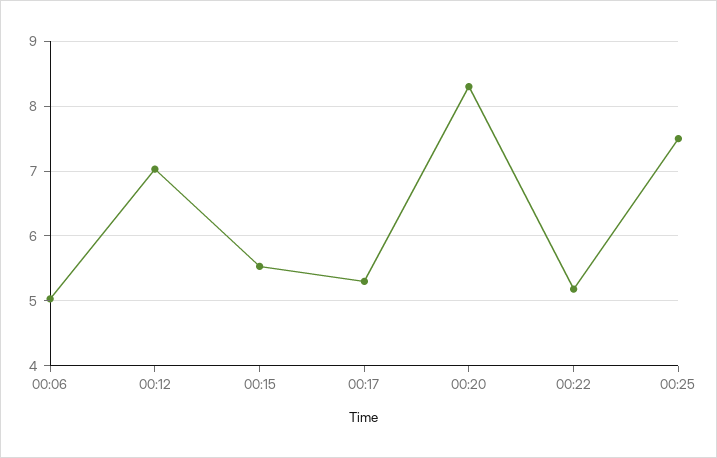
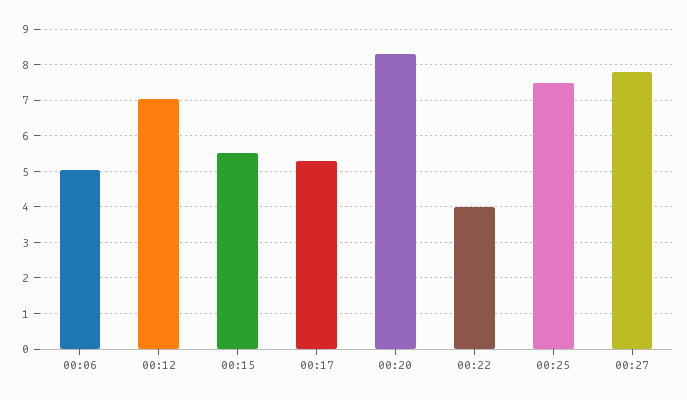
00:22: 5.2 -> 4
00:27: none -> 7.8

